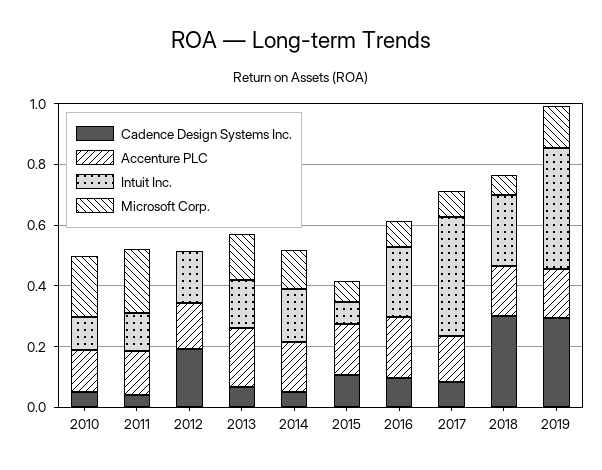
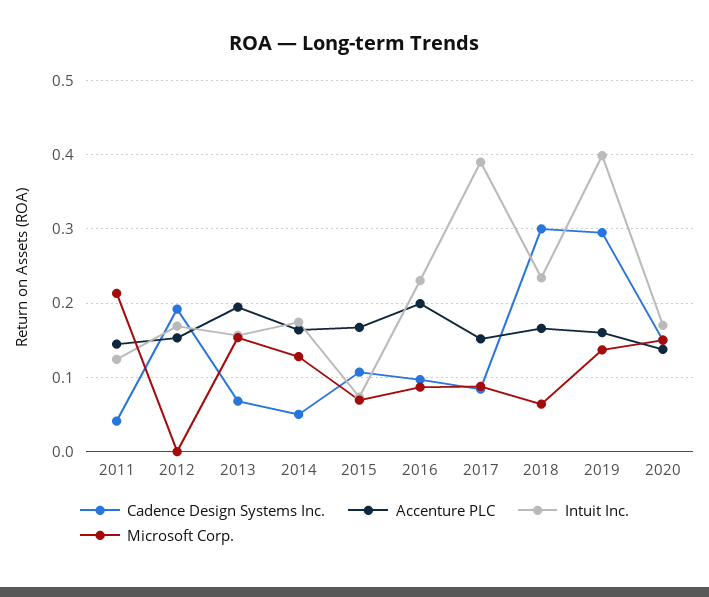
Cadence Design Systems Inc., 2010: 0.05 -> none
Accenture PLC, 2010: 0.15 -> none
Intuit Inc., 2010: 0.1 -> none
Microsoft Corp., 2010: 0.2 -> none
Cadence Design Systems Inc., 2020: none -> 0.15
Accenture PLC, 2020: none -> 0.14
Intuit Inc., 2020: none -> 0.17
Microsoft Corp., 2020: none -> 0.15

